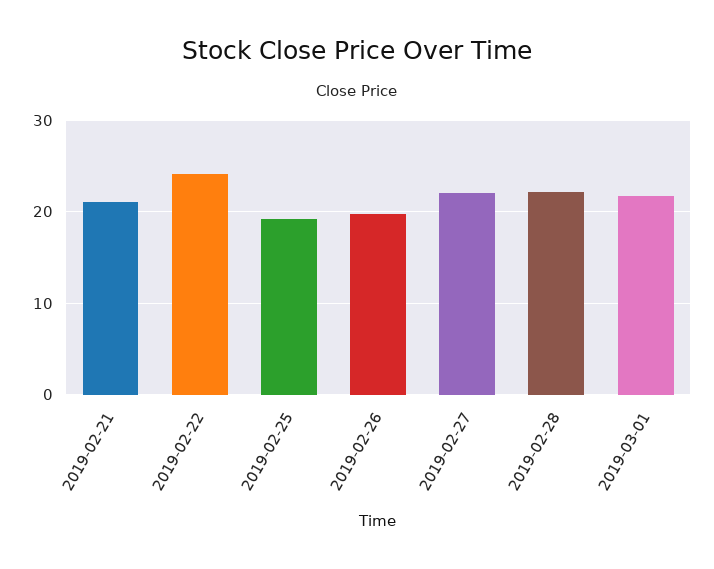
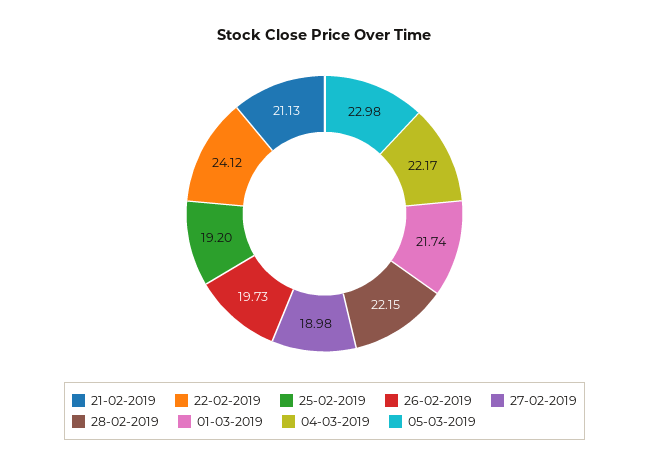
2019-02-27: 22 -> 18.98
04-03-2019: none -> 22.17
05-03-2019: none -> 22.98

